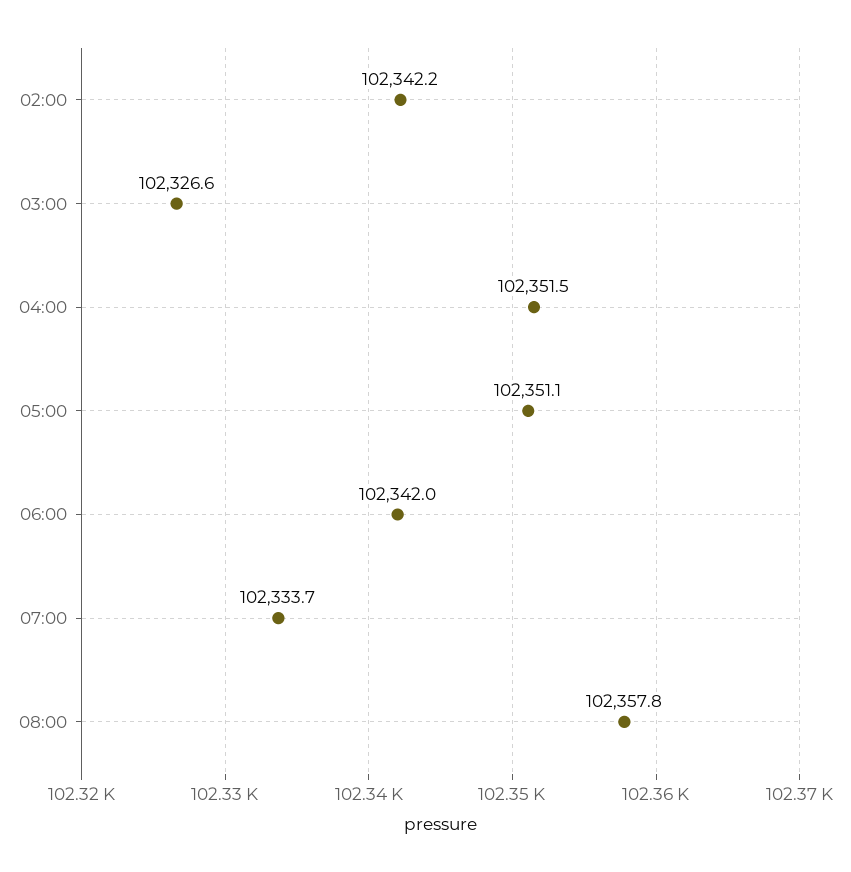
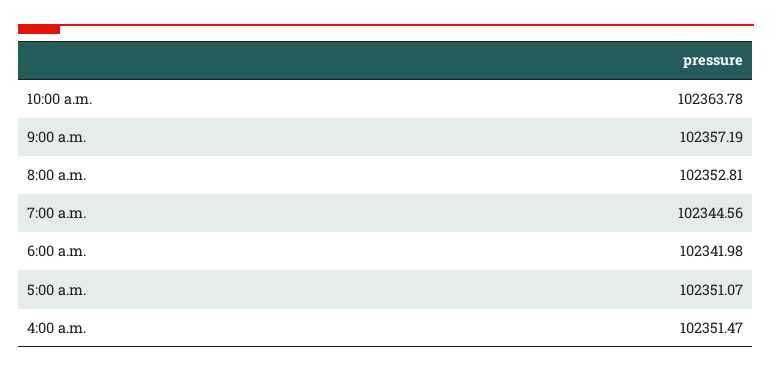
02:00: 102342.2 -> none
03:00: 102326.6 -> none
07:00: 102333.7 -> 102344.56
08:00: 102357.8 -> 102352.81
10:00 a.m.: none -> 102363.78
9:00 a.m.: none -> 102357.19

